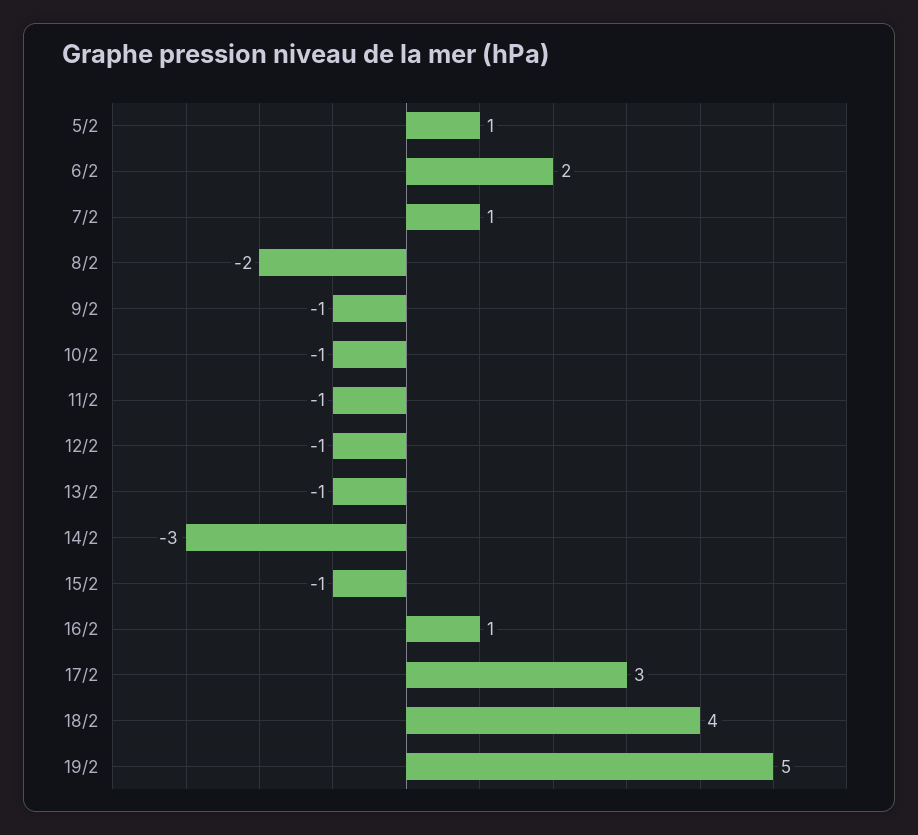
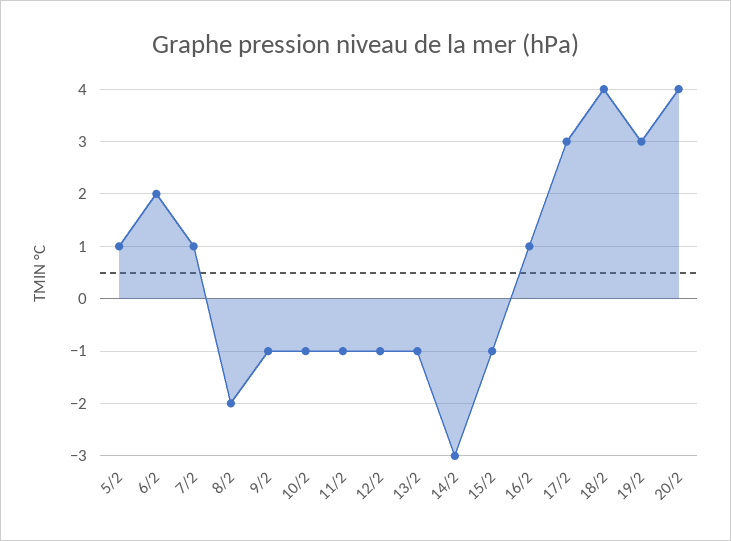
19/2: 5 -> 3
20/2: none -> 4

